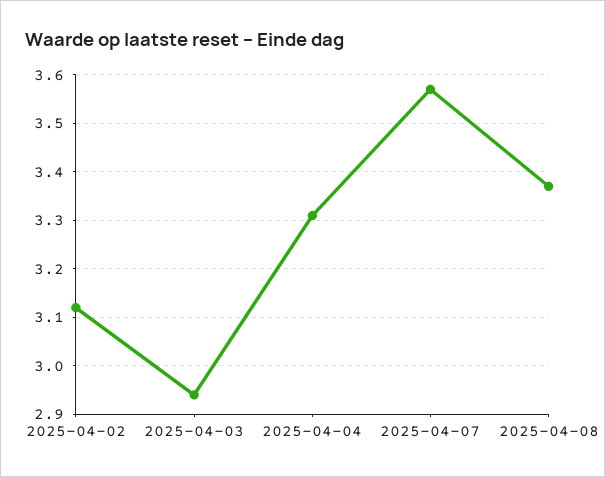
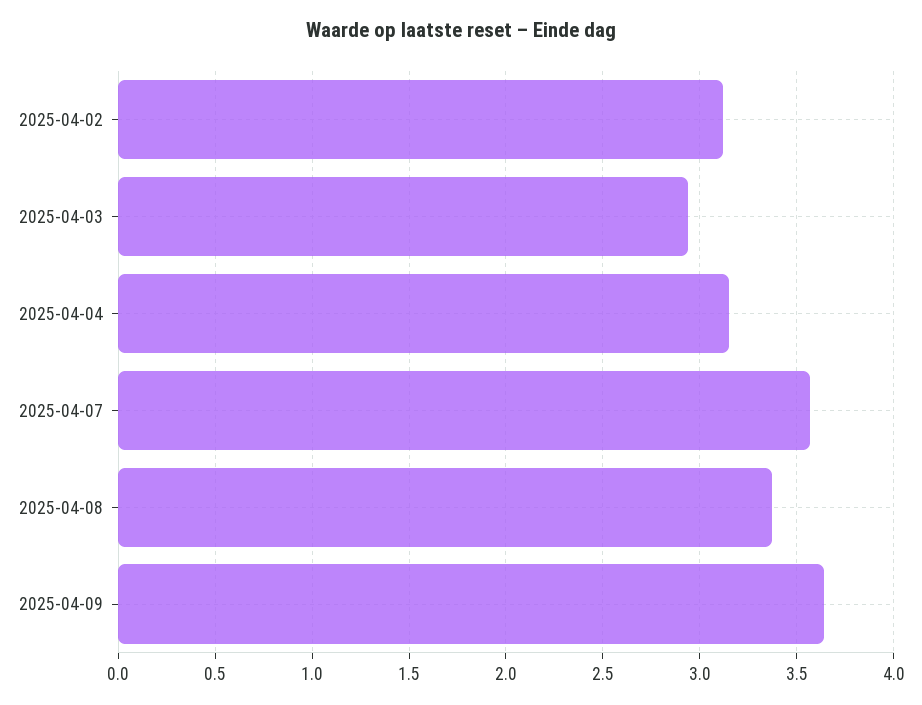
2025-04-04: 3.3 -> 3.15
2025-04-09: none -> 3.65

